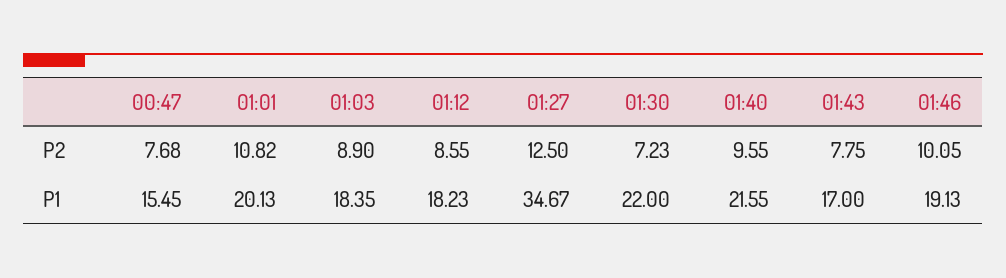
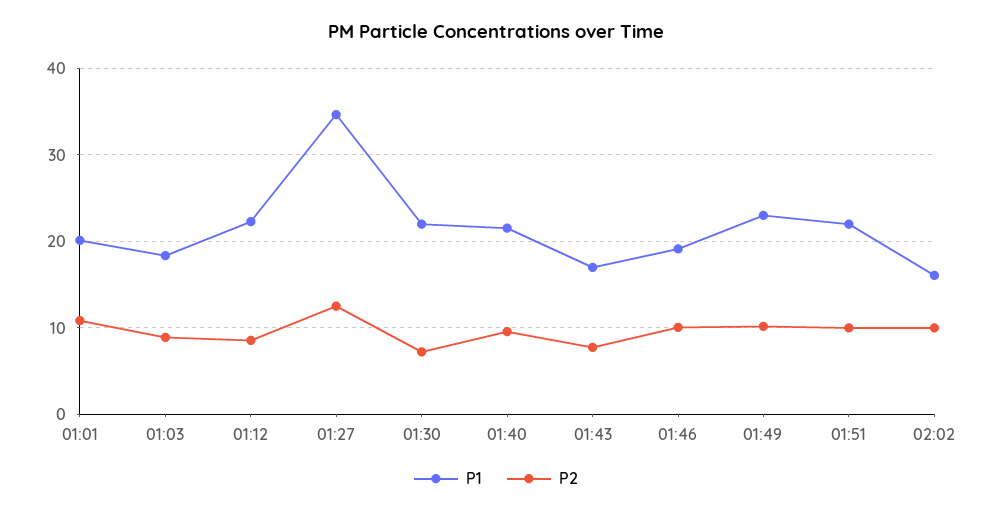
P2, 00:47: 7.68 -> none
P1, 00:47: 15.45 -> none
P1, 01:12: 18.23 -> 22
P1, 01:49: none -> 23
P2, 01:49: none -> 10
P1, 01:51: none -> 22
P2, 01:51: none -> 10
P1, 02:02: none -> 16
P2, 02:02: none -> 10

